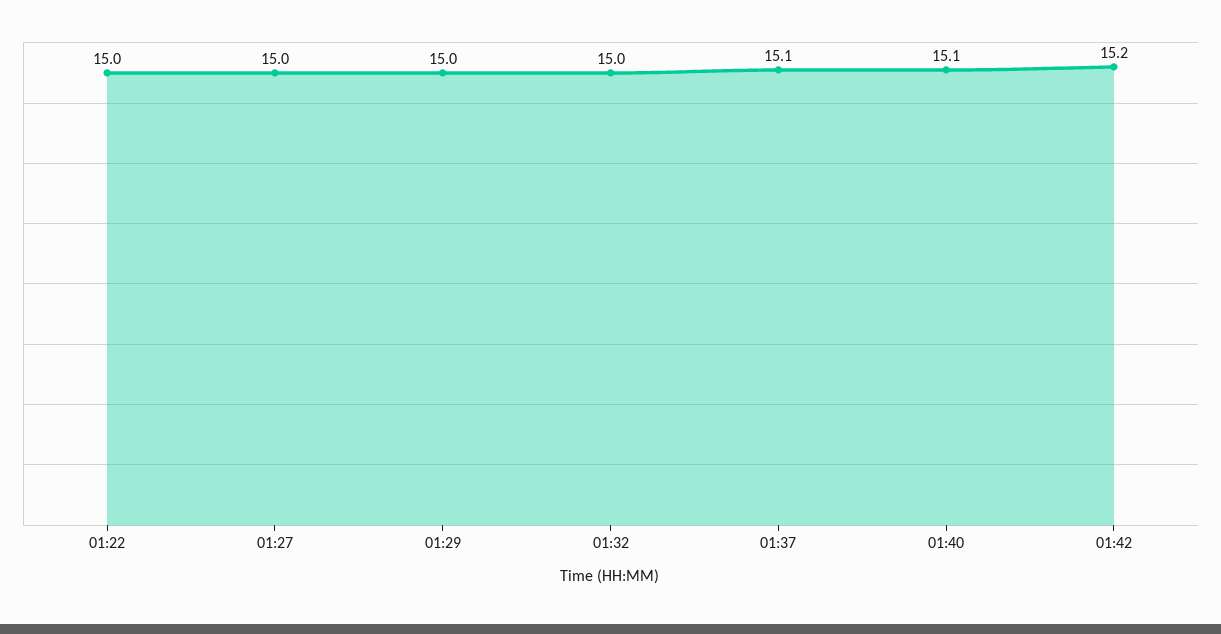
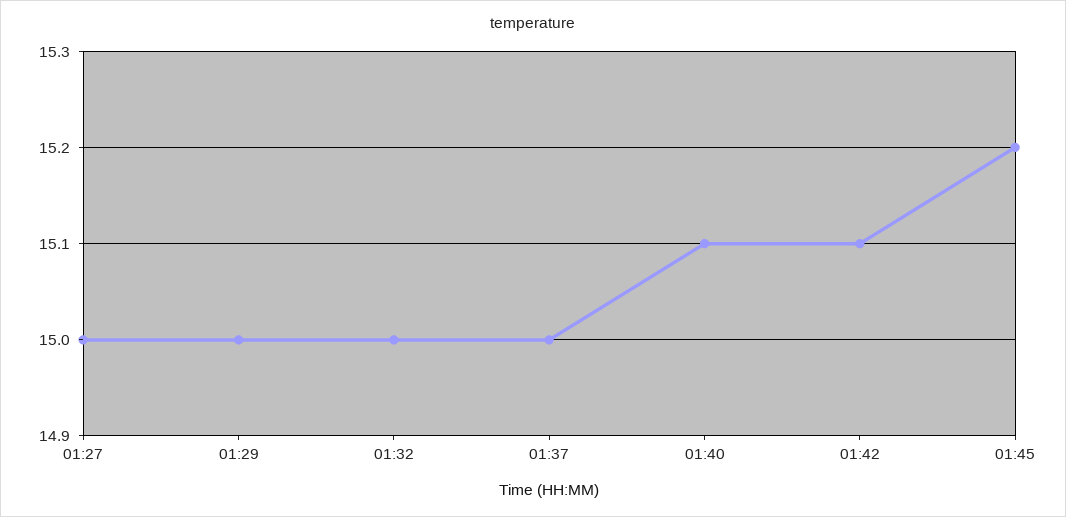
01:22: 15 -> none
01:37: 15.1 -> 15
01:42: 15.2 -> 15.1
01:45: none -> 15.2

